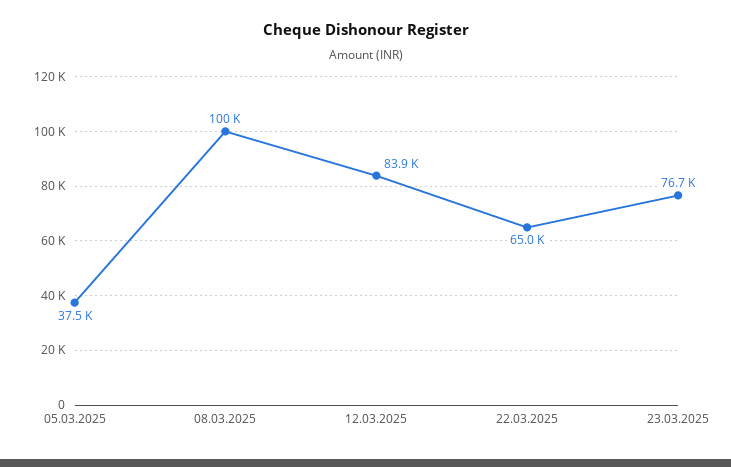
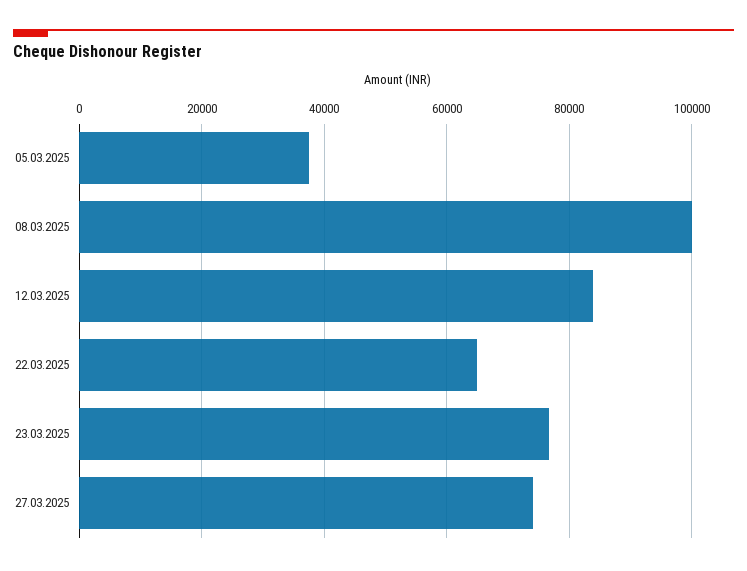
27.03.2025: none -> 74000

